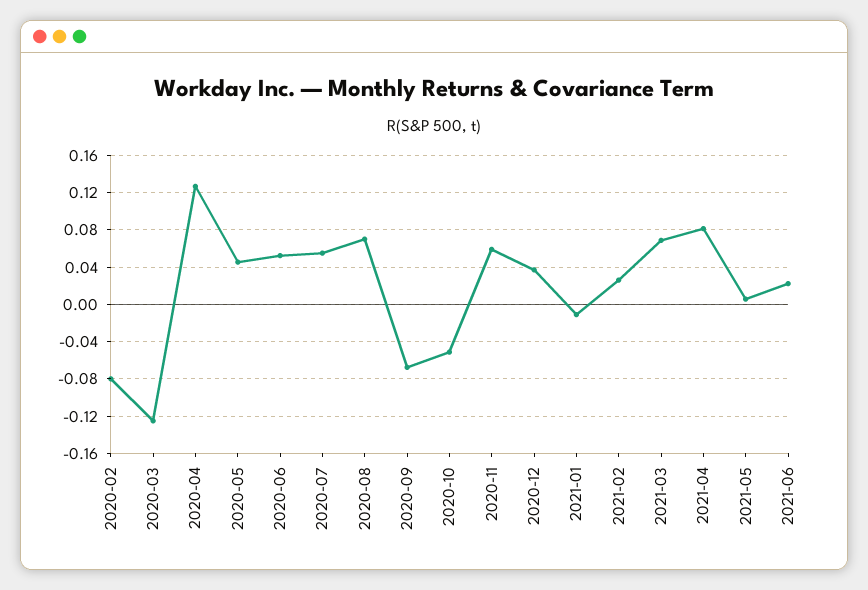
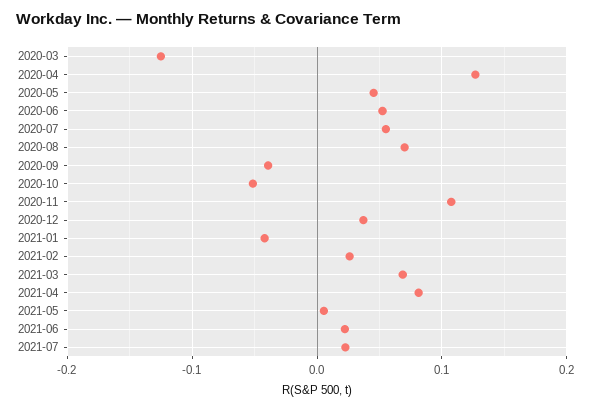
2020-02: -0.08 -> none
2020-09: -0.07 -> -0.04
2020-11: 0.06 -> 0.11
2021-01: -0.01 -> -0.04
2021-07: none -> 0.02

